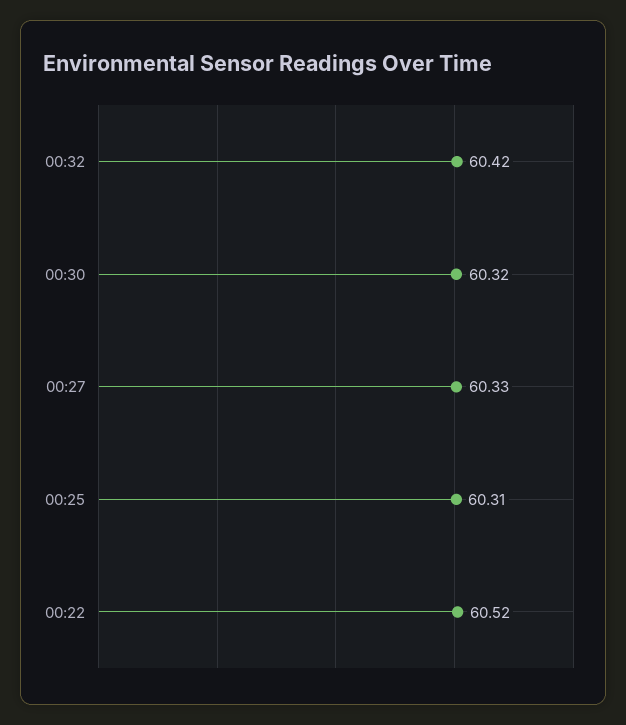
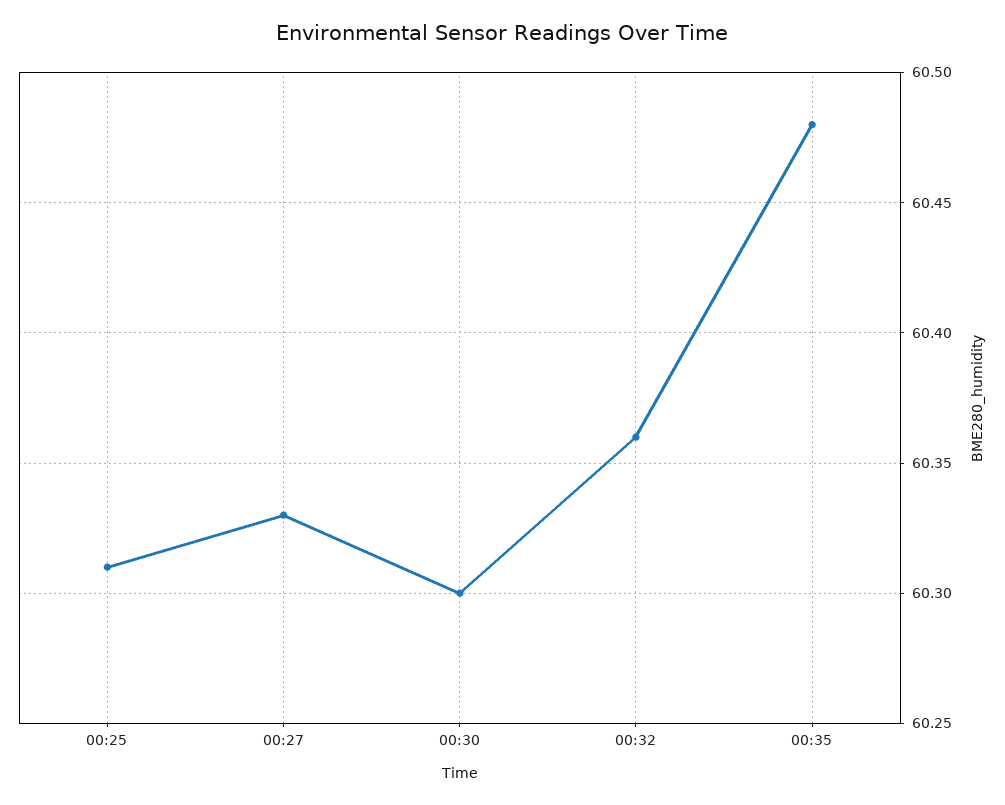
00:32: 60.42 -> 60.36
00:30: 60.32 -> 60.3
00:22: 60.52 -> none
00:35: none -> 60.48

